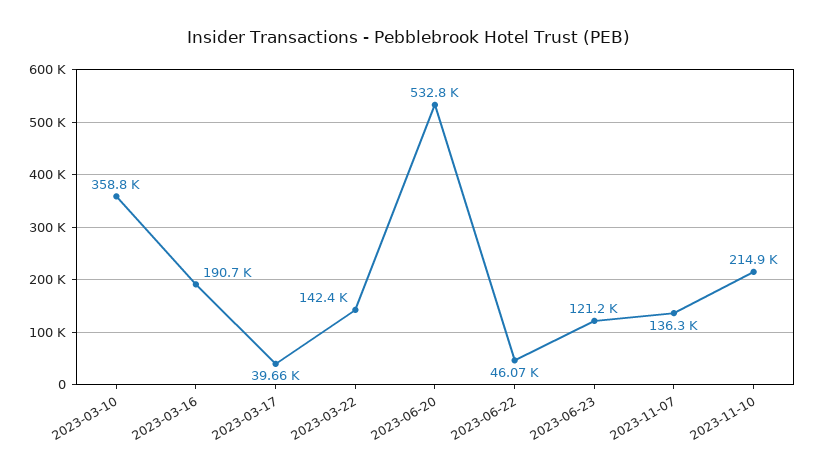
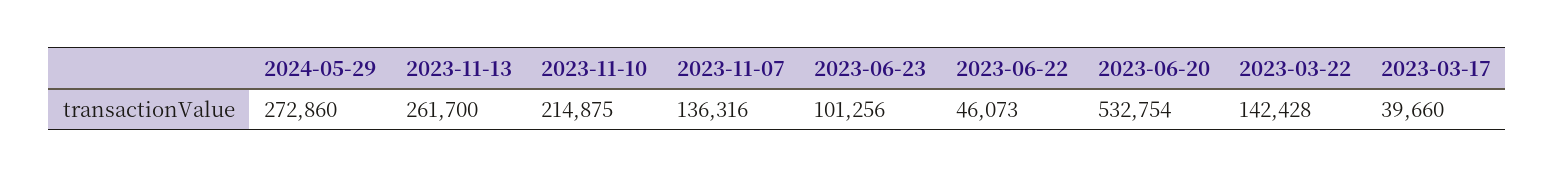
2023-03-10: 358800 -> none
2023-03-16: 190700 -> none
2023-06-23: 121200 -> 101256
2024-05-29: none -> 272860
2023-11-13: none -> 261700

